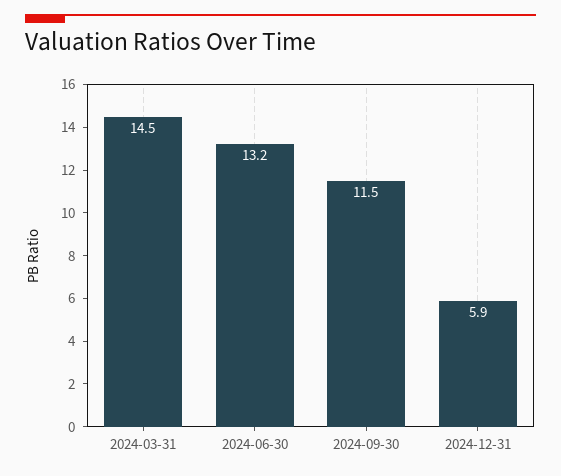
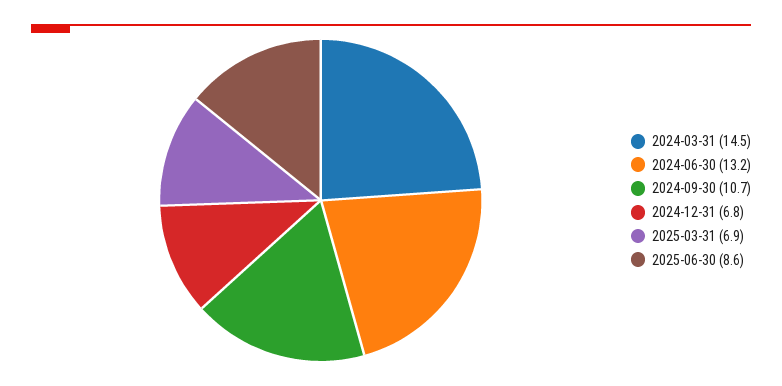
2024-09-30: 11.5 -> 10.7
2024-12-31: 5.9 -> 6.8
2025-03-31: none -> 6.9
2025-06-30: none -> 8.6

